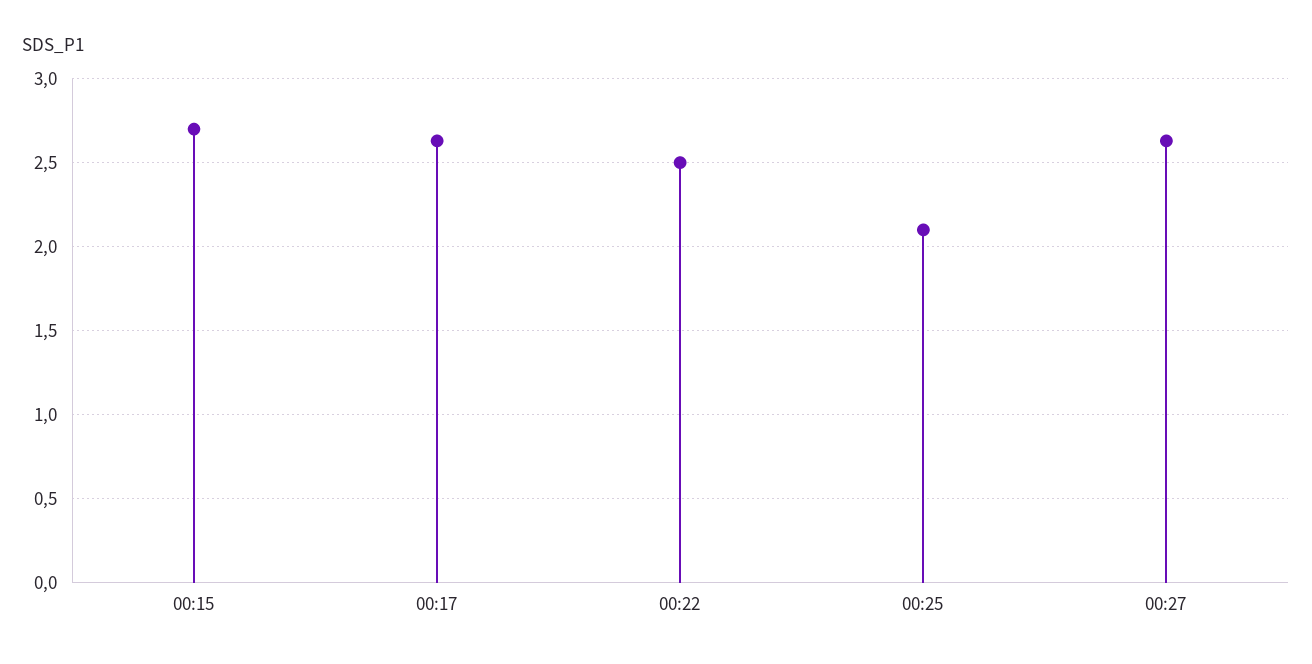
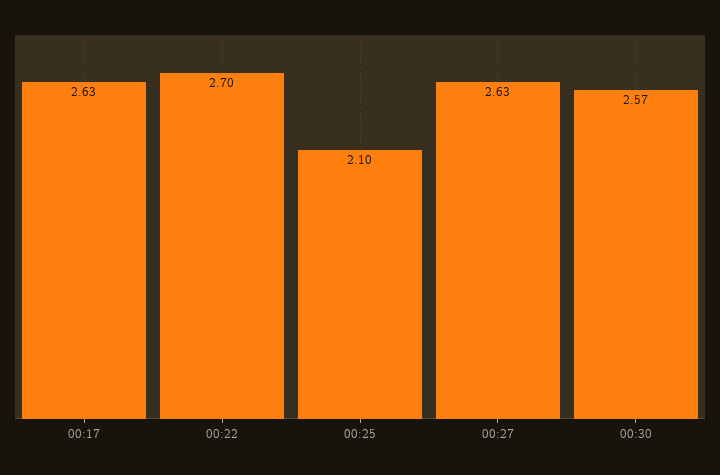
00:15: 2.7 -> none
00:22: 2.5 -> 2.7
00:30: none -> 2.57

